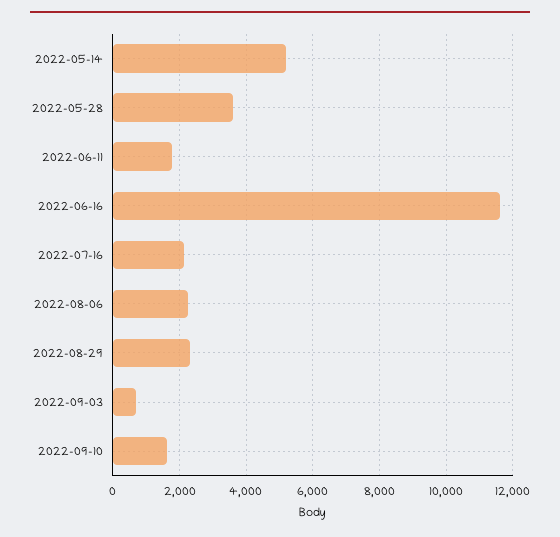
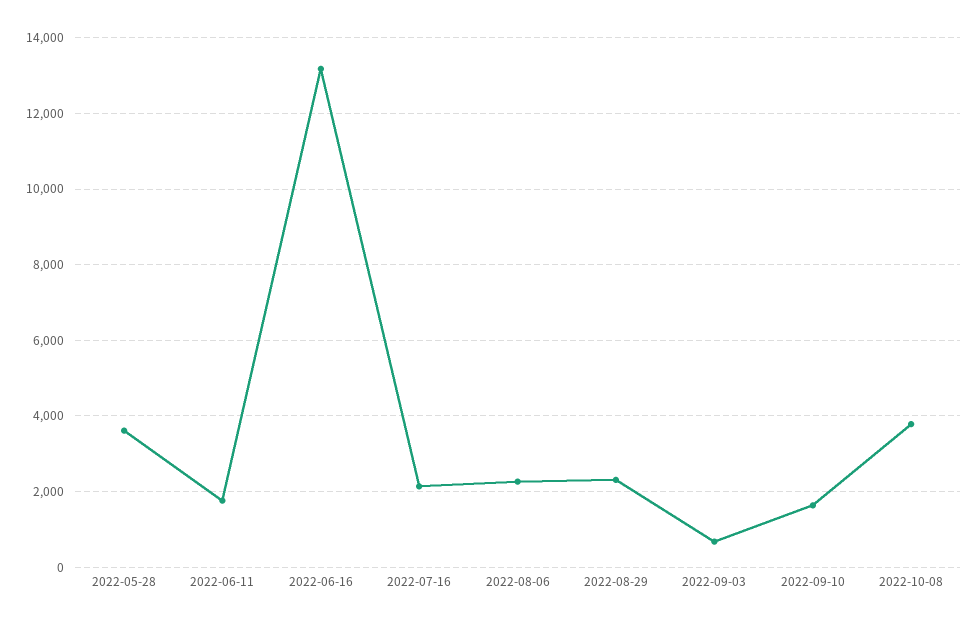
2022-05-14: 5200 -> none
2022-06-16: 11600 -> 13200
2022-10-08: none -> 3800

